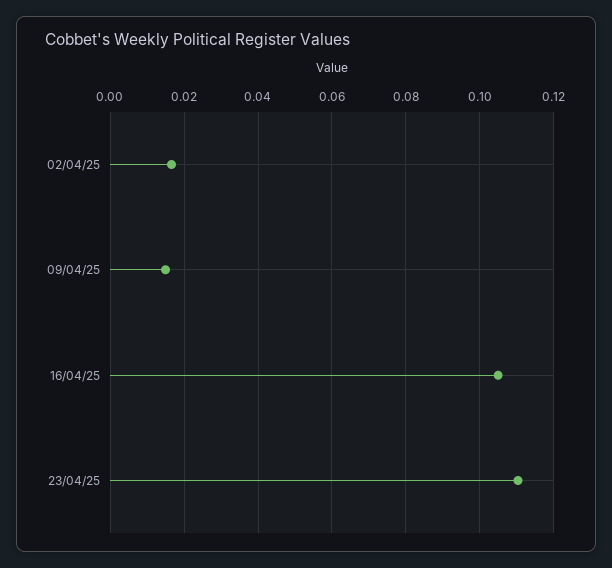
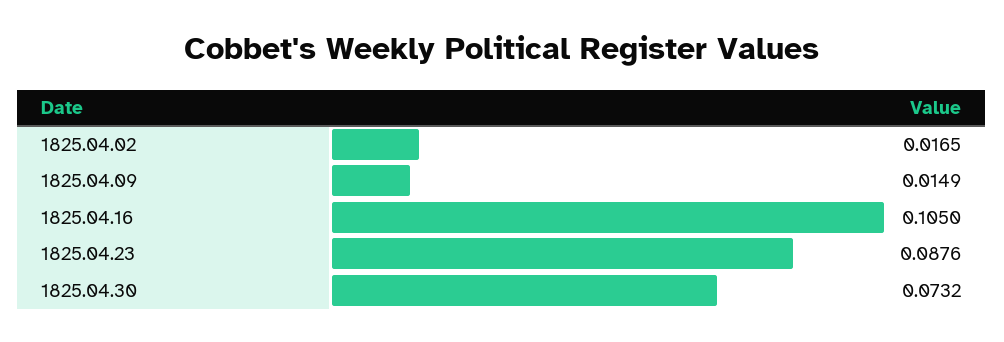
23/04/25: 0.11 -> 0.0876
1825.04.30: none -> 0.0732

